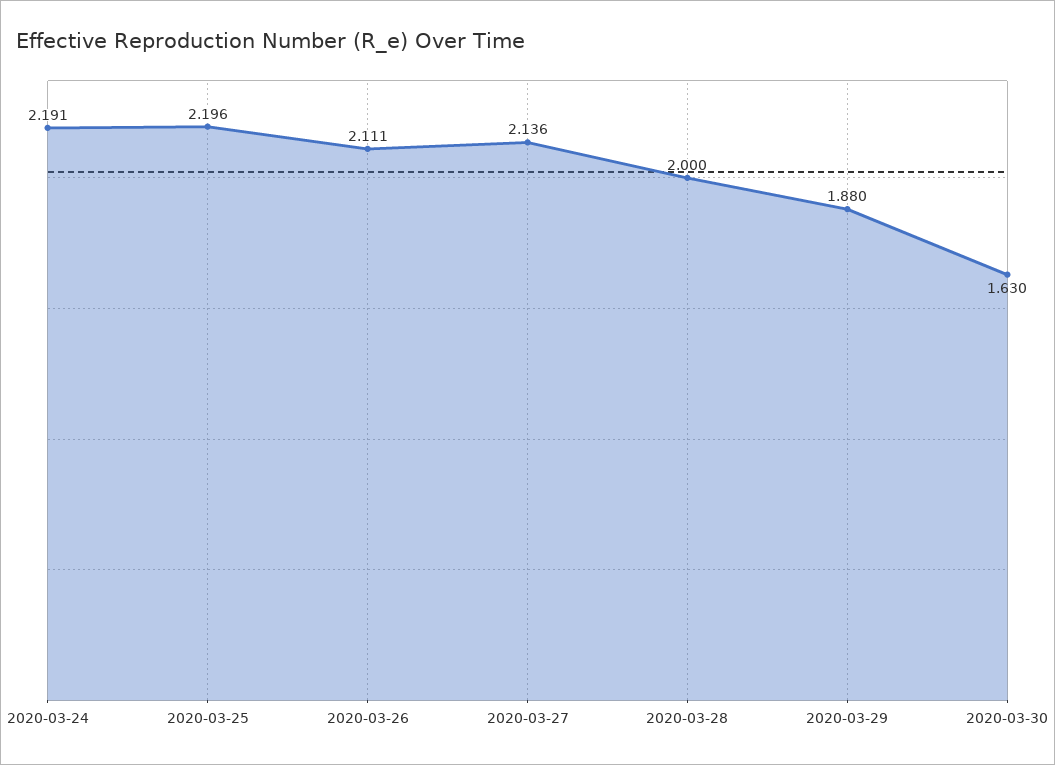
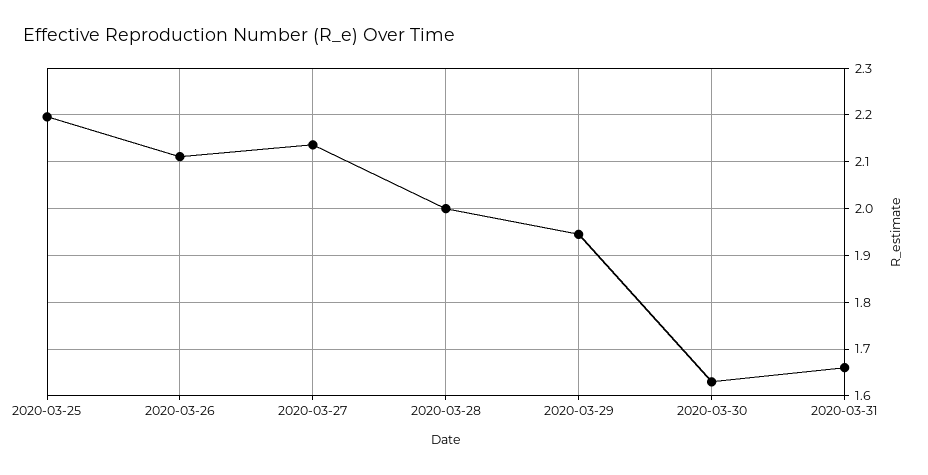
2020-03-24: 2.191 -> none
2020-03-29: 1.88 -> 1.94
2020-03-31: none -> 1.66

